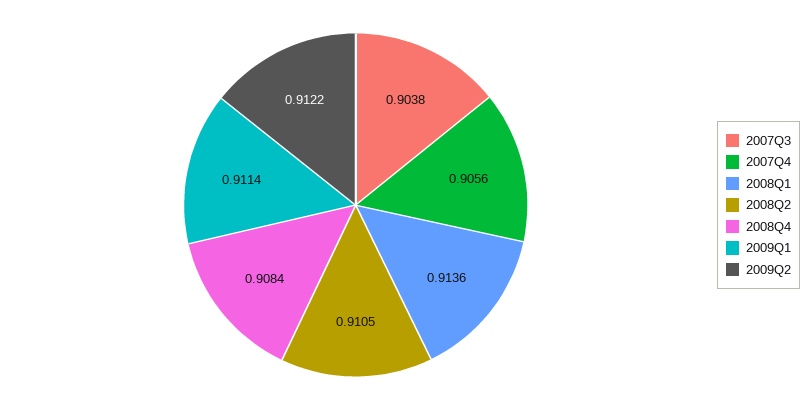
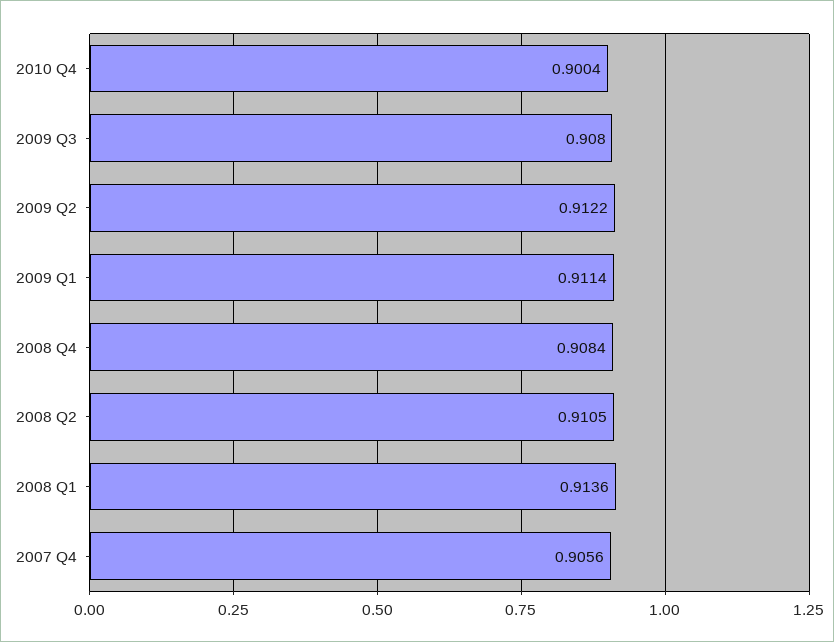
2007Q3: 0.9038 -> none
2010 Q4: none -> 0.9004
2009 Q3: none -> 0.908

